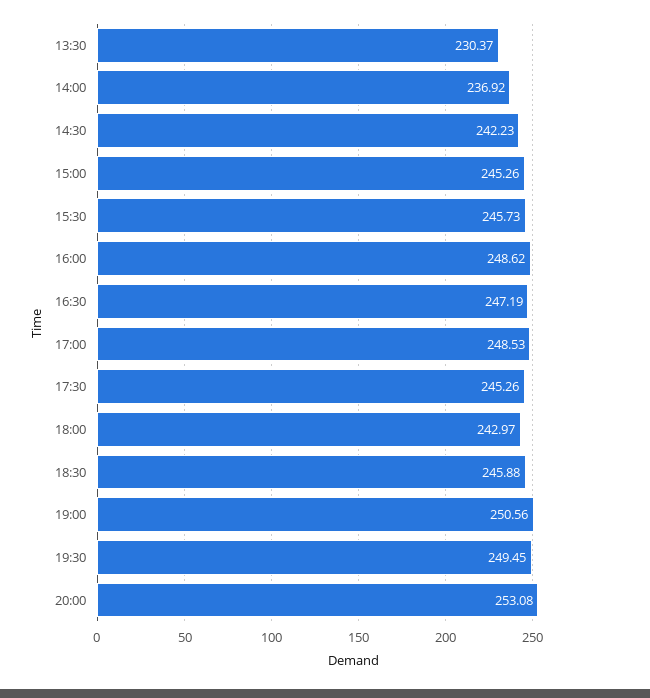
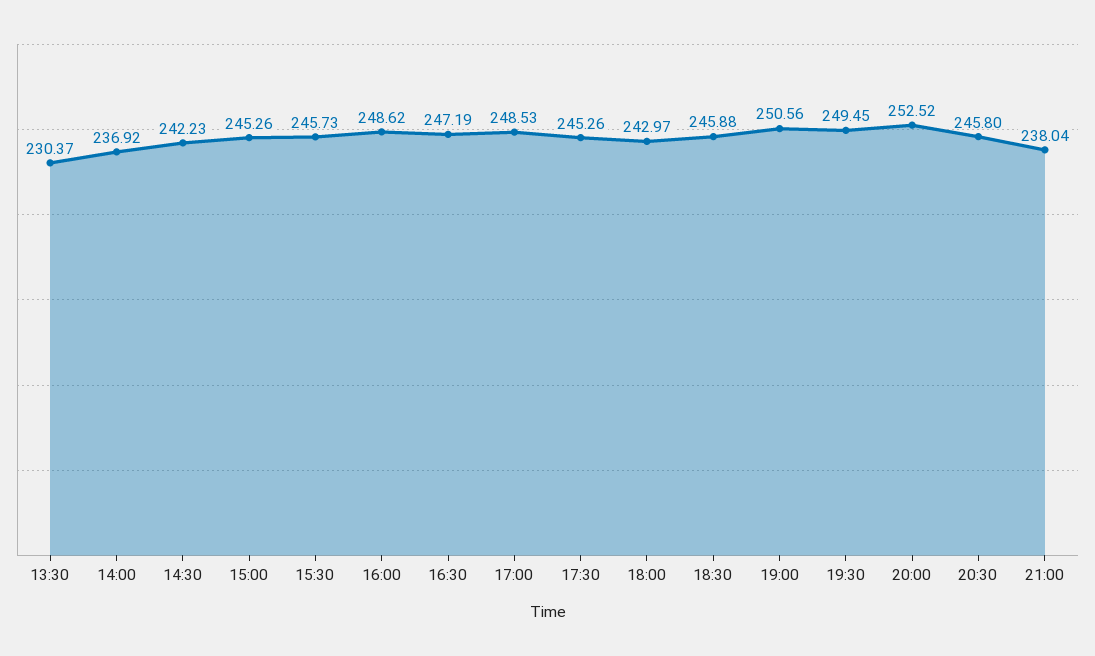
20:00: 253.08 -> 252.52
20:30: none -> 245.8
21:00: none -> 238.04

